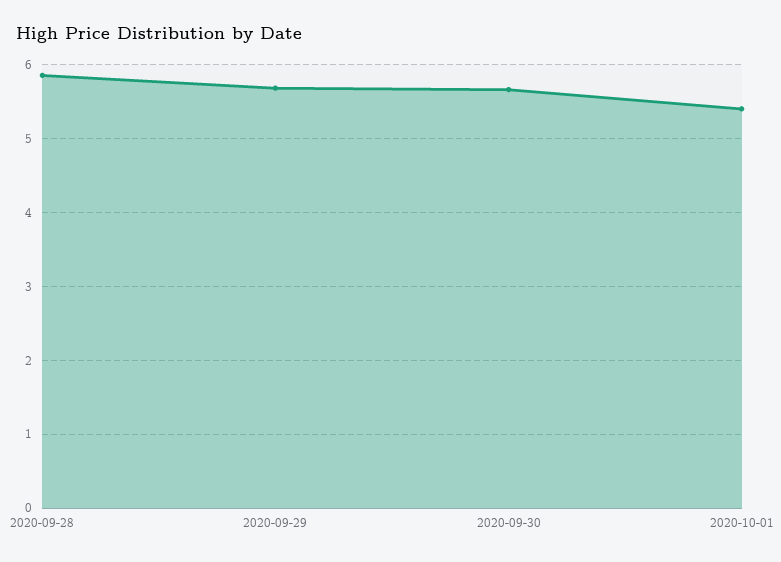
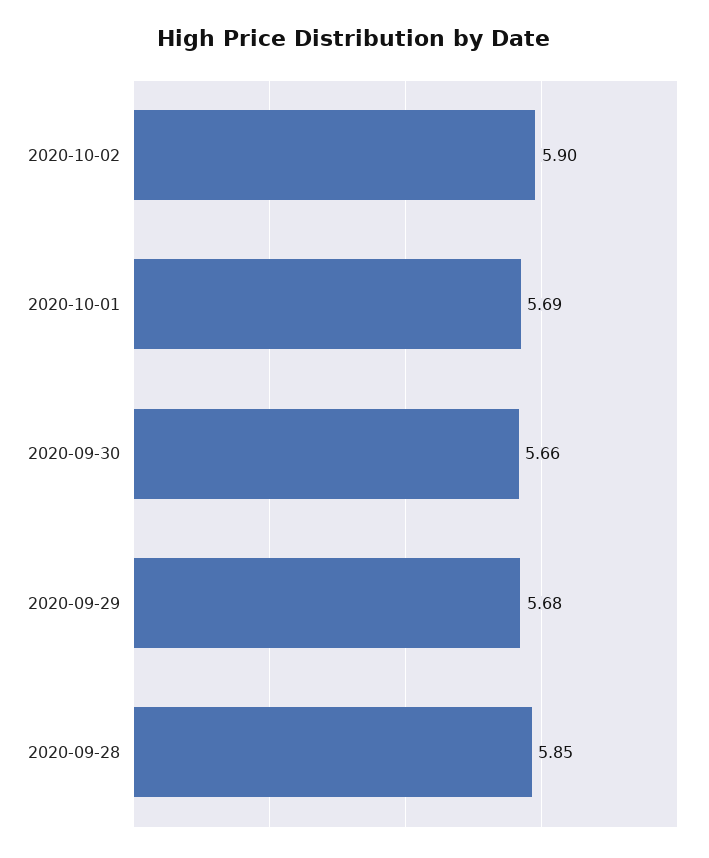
2020-10-01: 5.4 -> 5.69
2020-10-02: none -> 5.9

